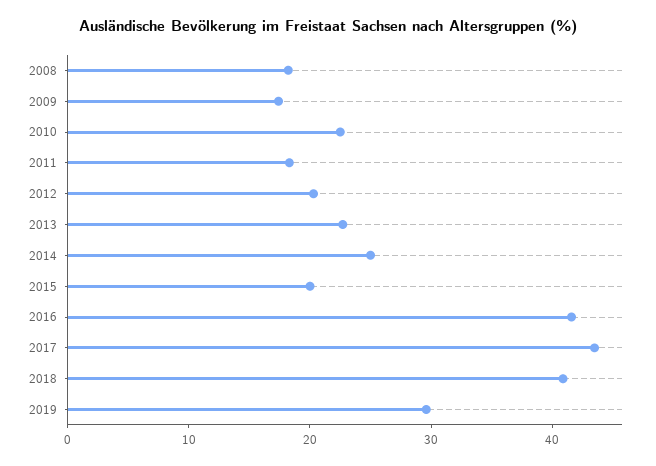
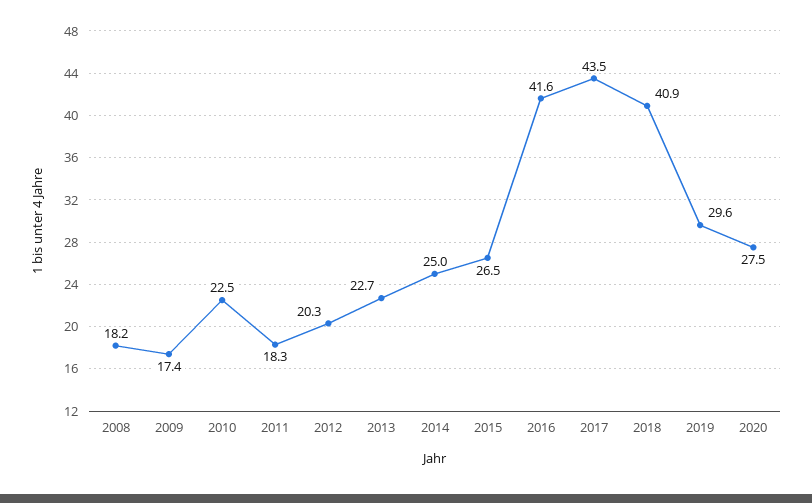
2015: 20 -> 26.5
2020: none -> 27.5

